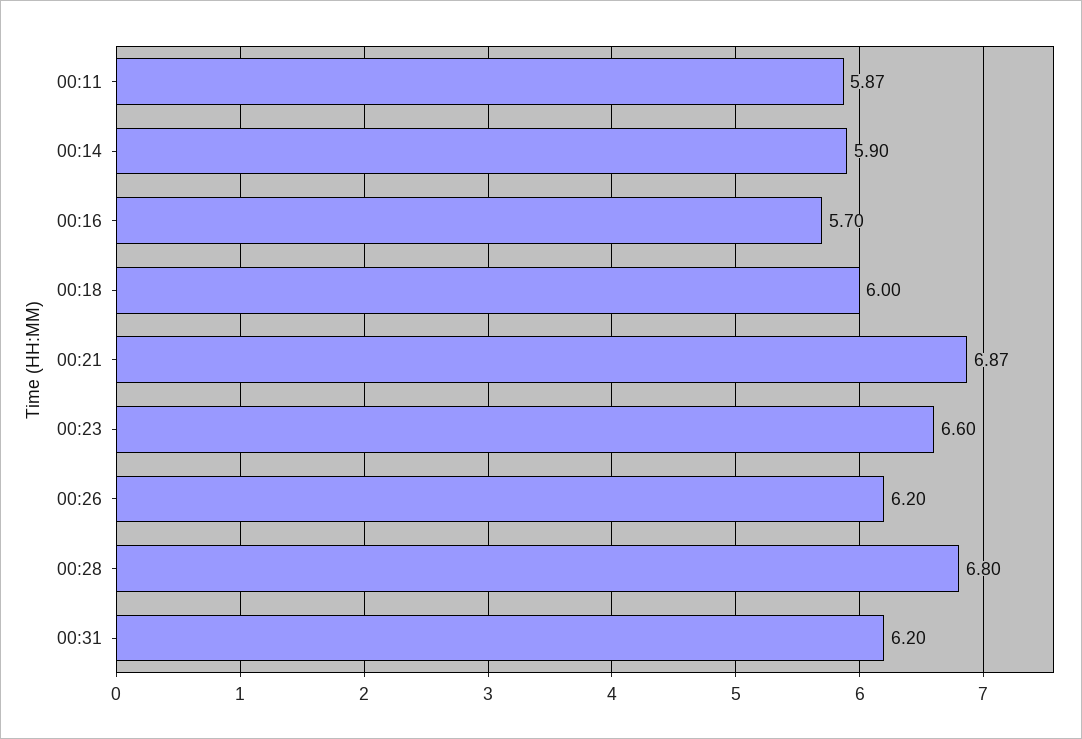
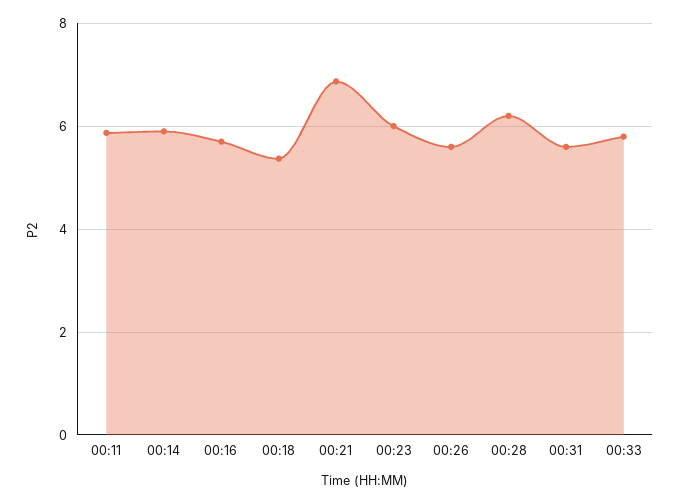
00:18: 6 -> 5.4
00:23: 6.6 -> 6
00:26: 6.2 -> 5.6
00:28: 6.8 -> 6.2
00:31: 6.2 -> 5.6
00:33: none -> 5.8

